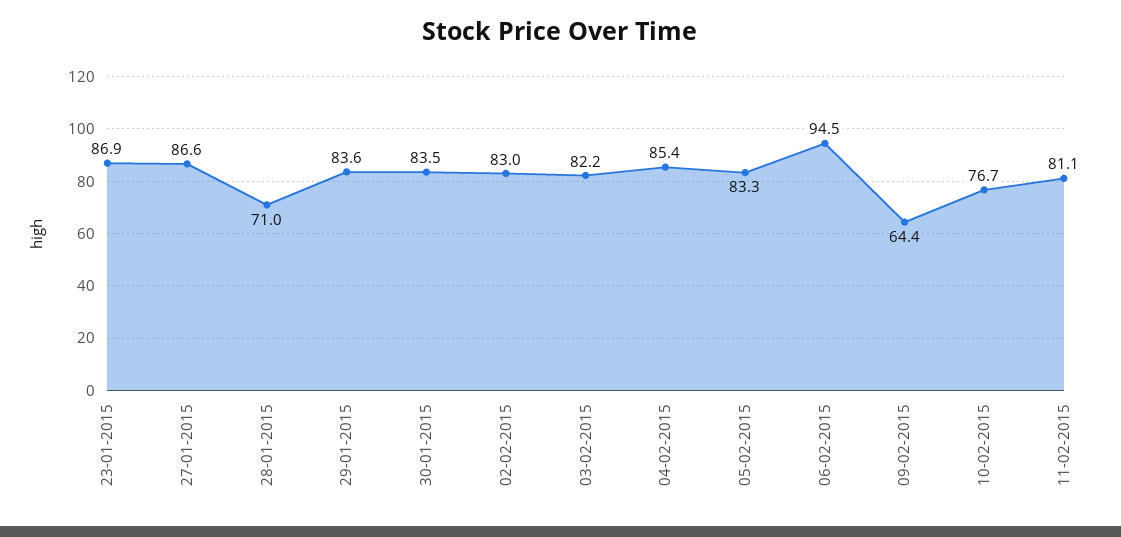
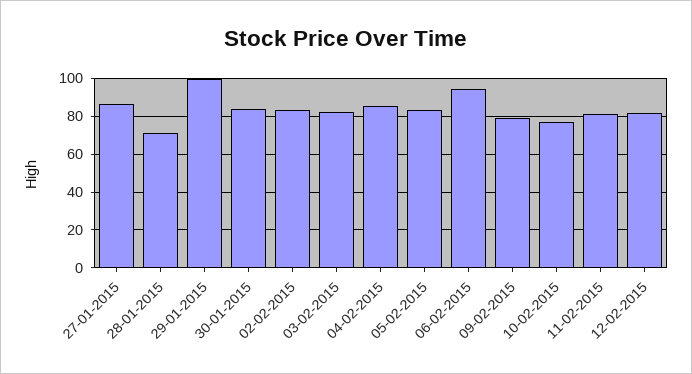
23-01-2015: 86.9 -> none
29-01-2015: 83.6 -> 100
09-02-2015: 64.4 -> 80
12-02-2015: none -> 80

